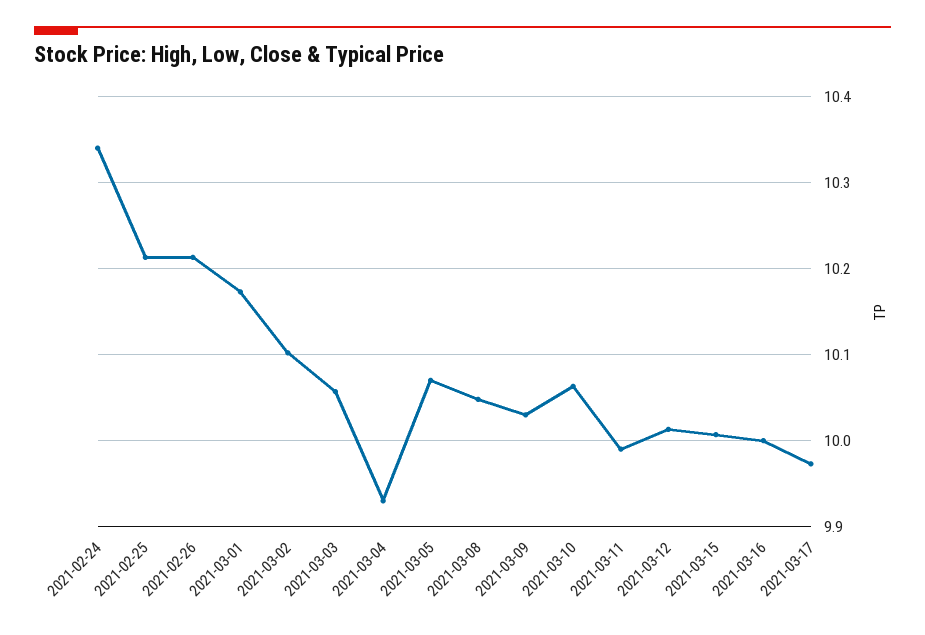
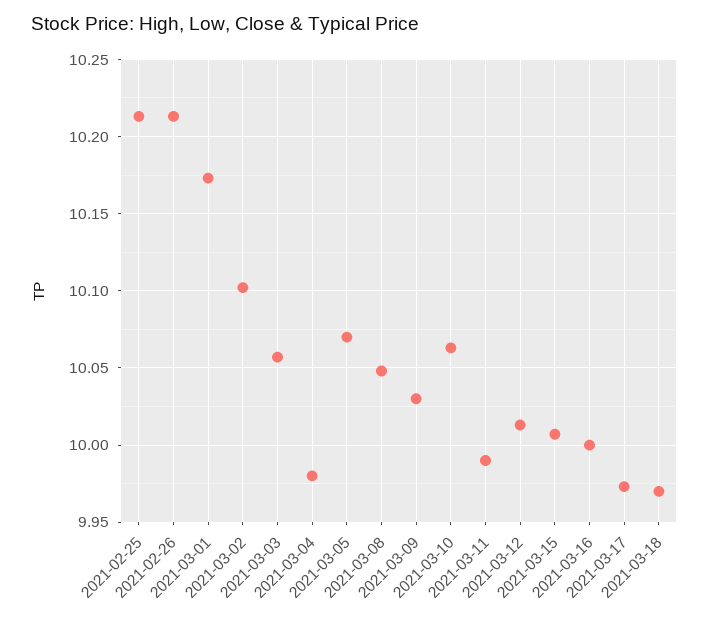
2021-02-24: 10.34 -> none
2021-03-04: 9.93 -> 9.98
2021-03-18: none -> 9.97

